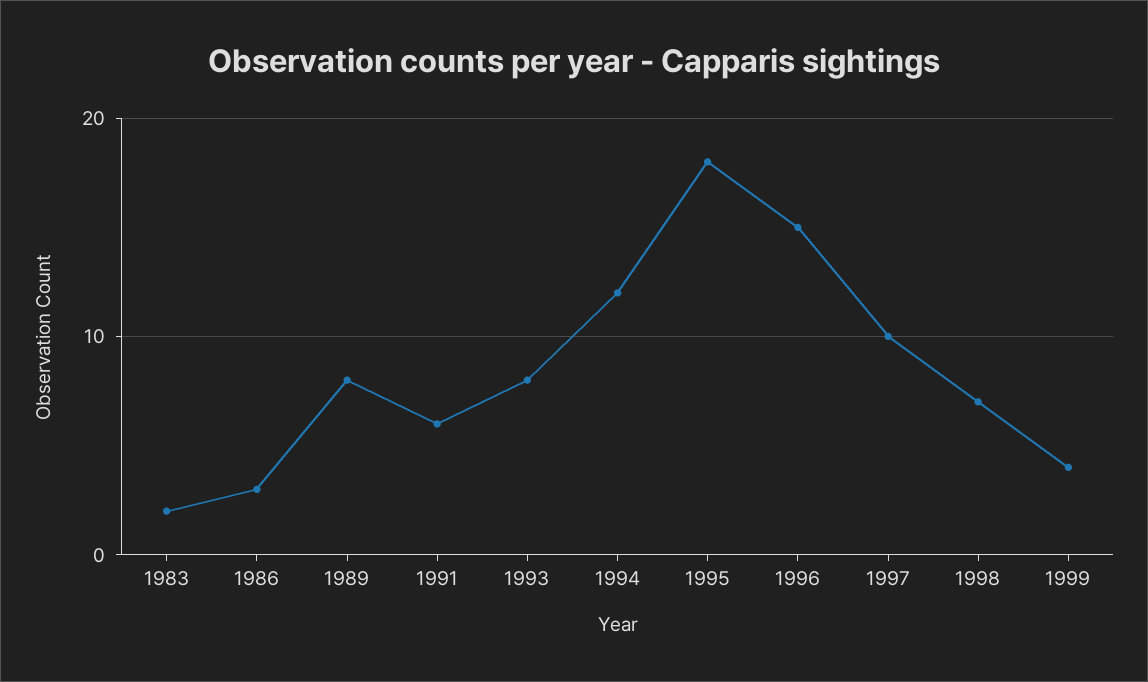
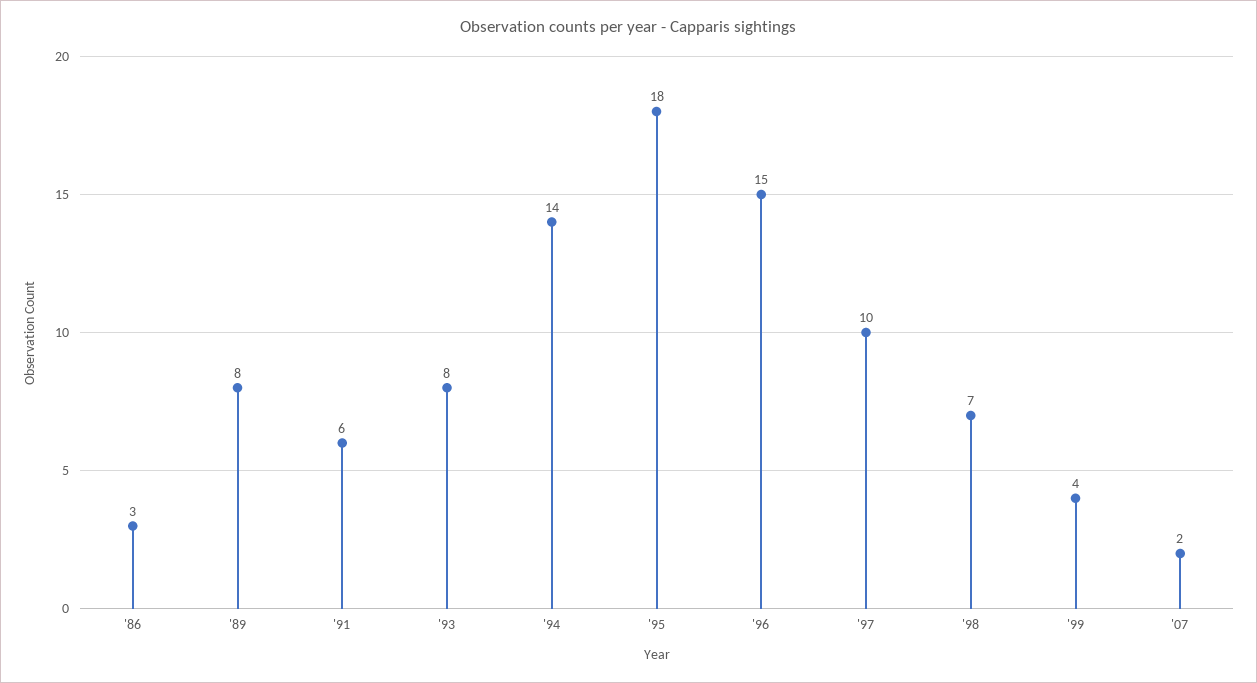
1983: 2 -> none
1994: 12 -> 14
'07: none -> 2

